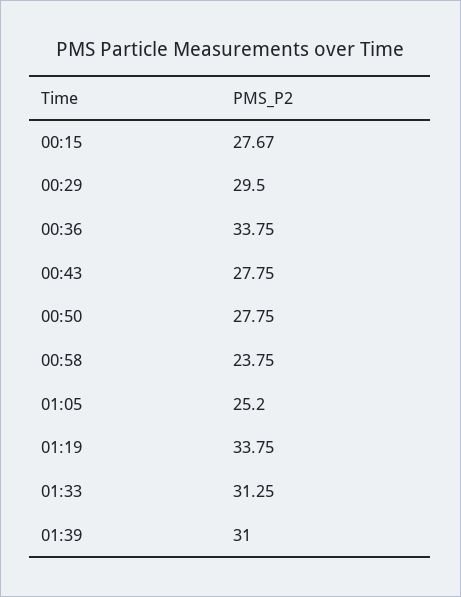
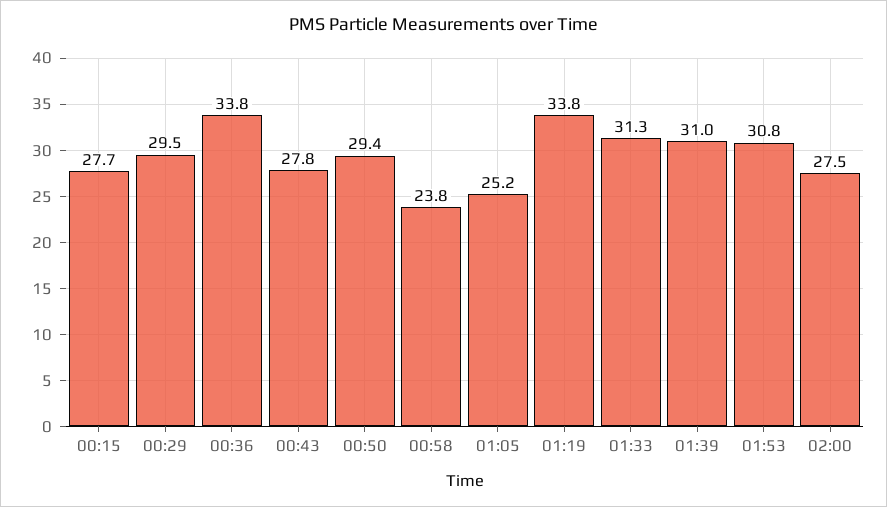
00:50: 27.75 -> 29.4
01:53: none -> 30.8
02:00: none -> 27.5

